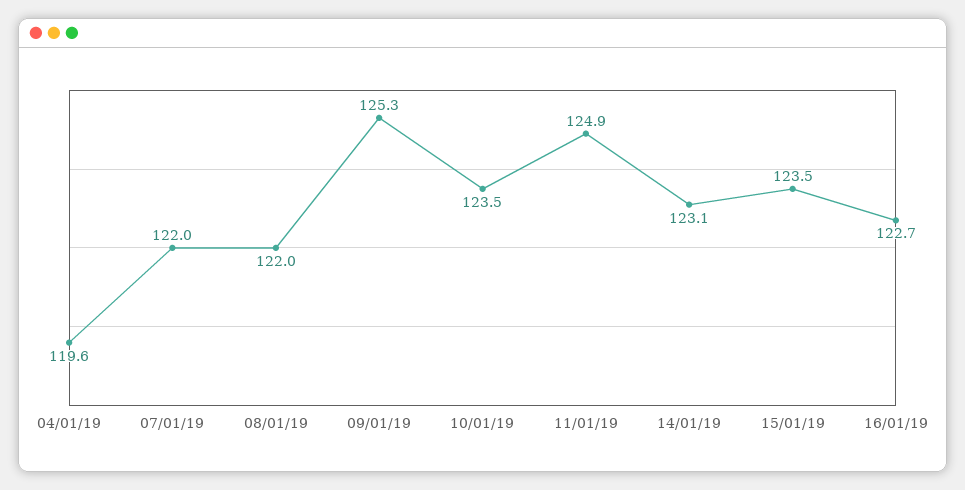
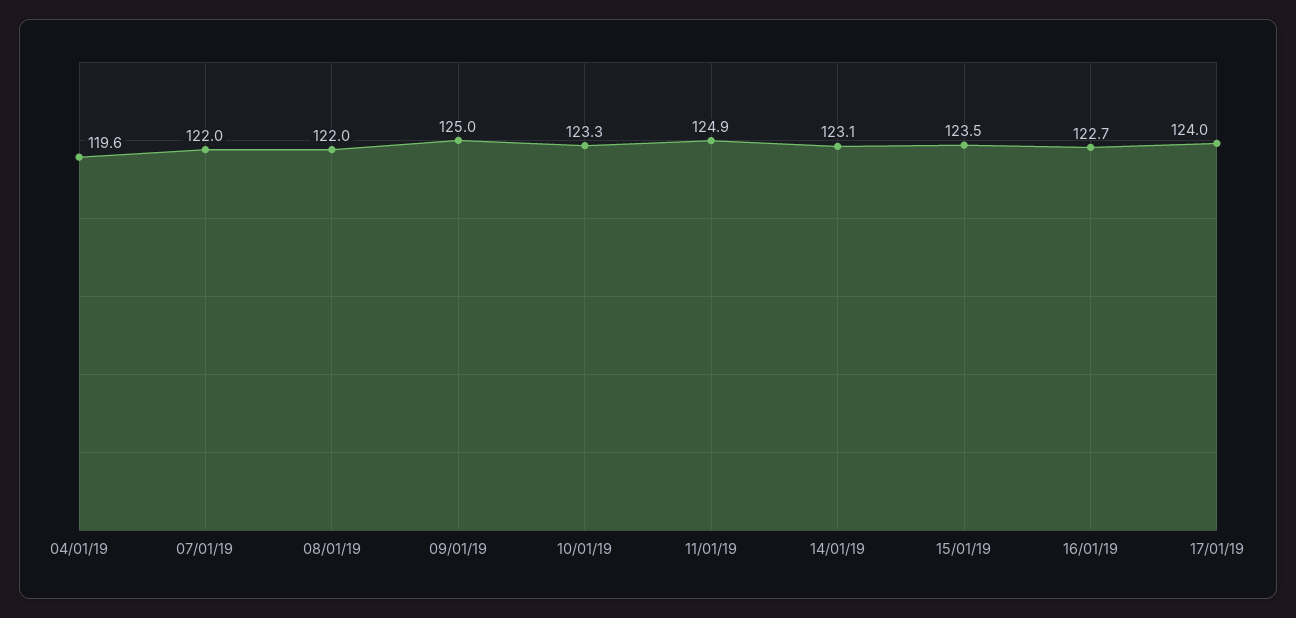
09/01/19: 125.3 -> 125
10/01/19: 123.5 -> 123.3
17/01/19: none -> 124

